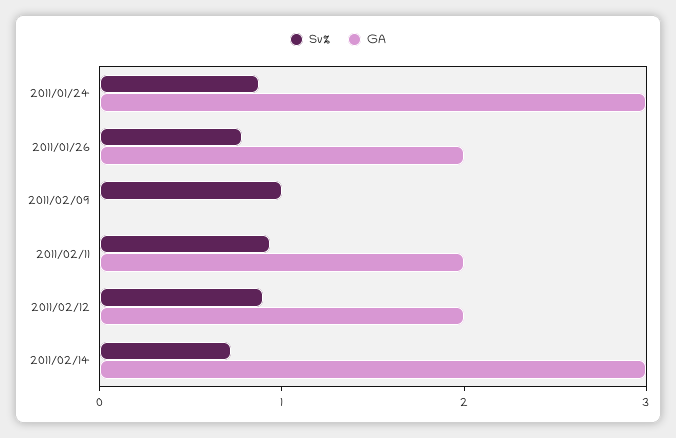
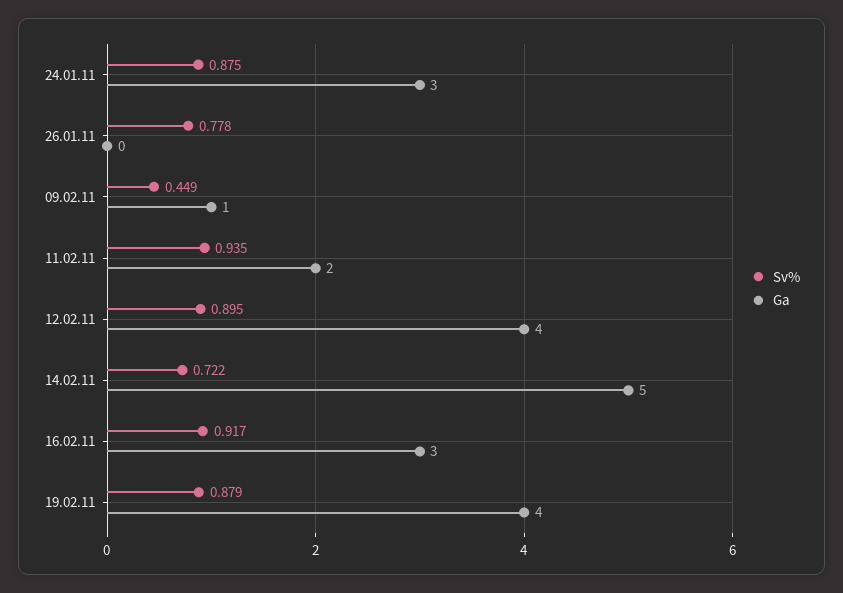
GA, 2011/01/26: 2 -> 0
Sv%, 2011/02/09: 1 -> 0.449
GA, 2011/02/09: 0 -> 1
GA, 2011/02/12: 2 -> 4
GA, 2011/02/14: 3 -> 5
Sv%, 16.02.11: none -> 0.917
GA, 16.02.11: none -> 3
Sv%, 19.02.11: none -> 0.879
GA, 19.02.11: none -> 4

